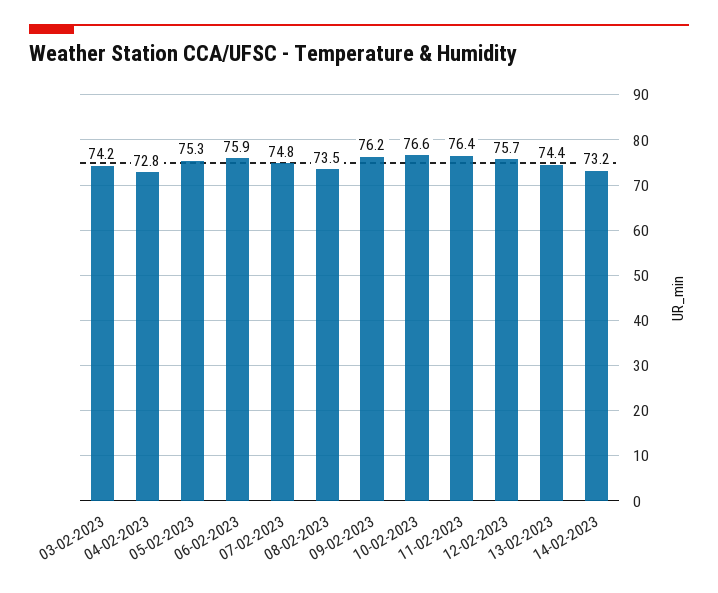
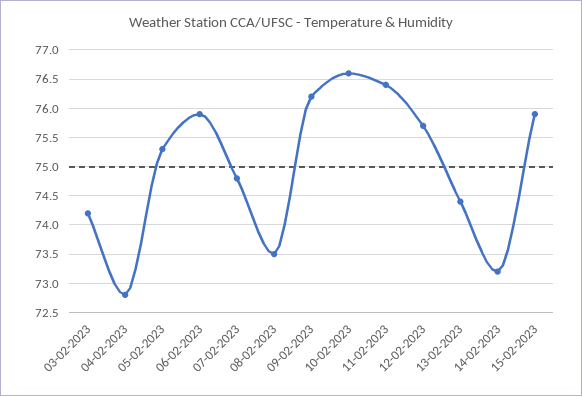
15-02-2023: none -> 76

